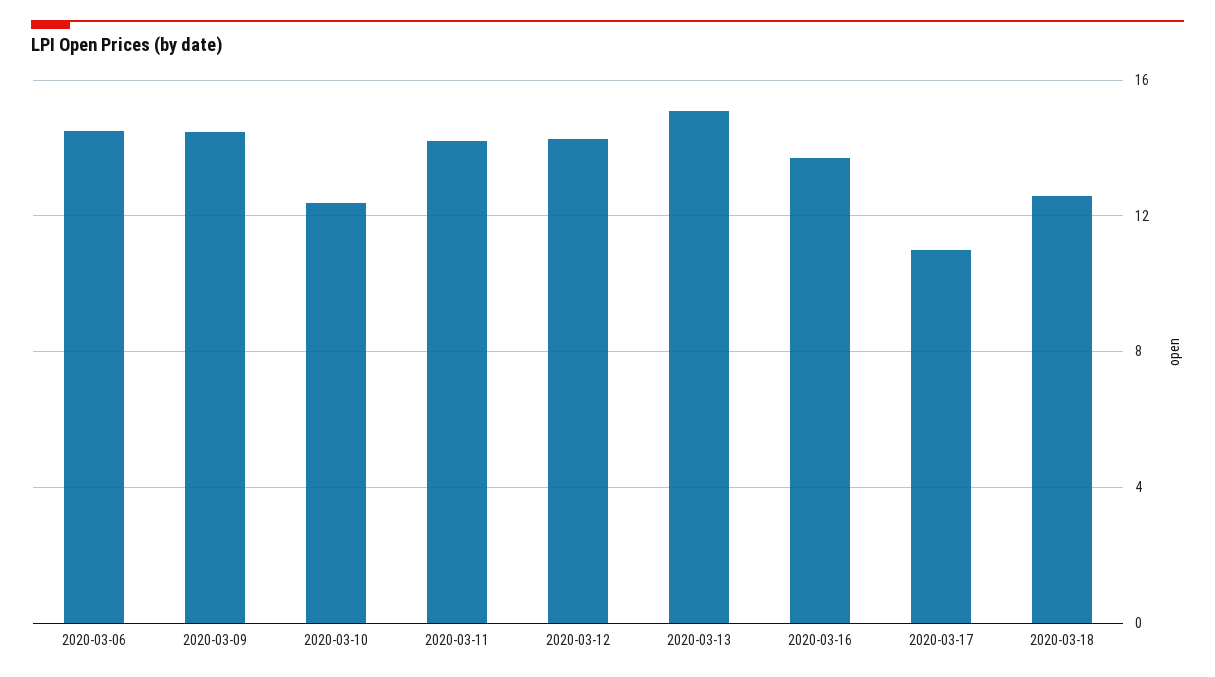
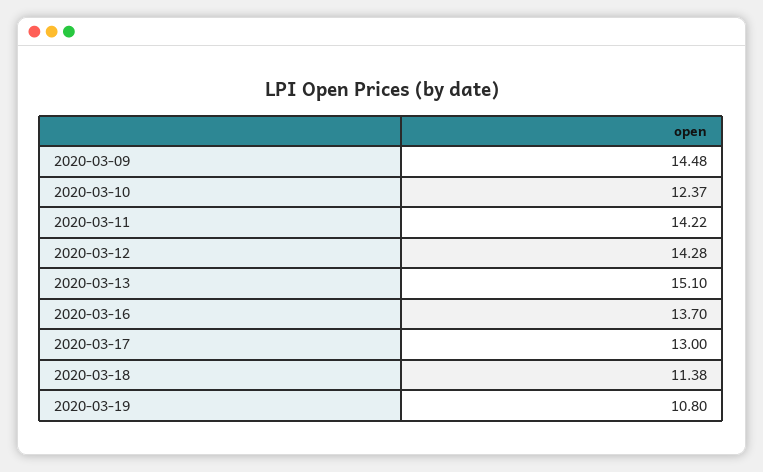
2020-03-06: 14.5 -> none
2020-03-17: 11 -> 13
2020-03-18: 12.5 -> 11.38
2020-03-19: none -> 10.8

